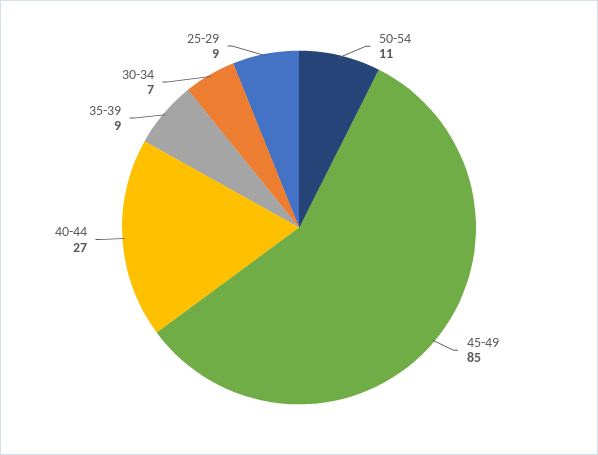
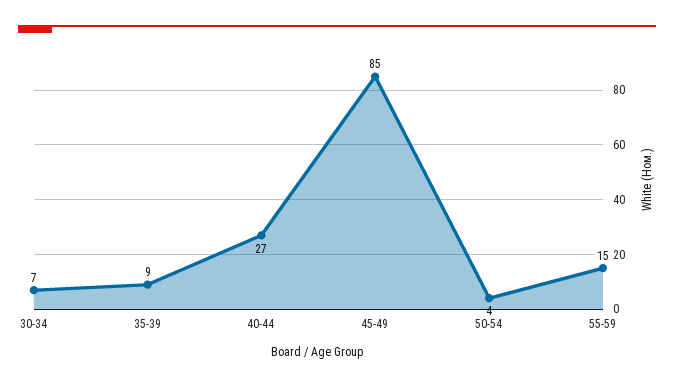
50-54: 11 -> 4
25-29: 9 -> none
55-59: none -> 15

